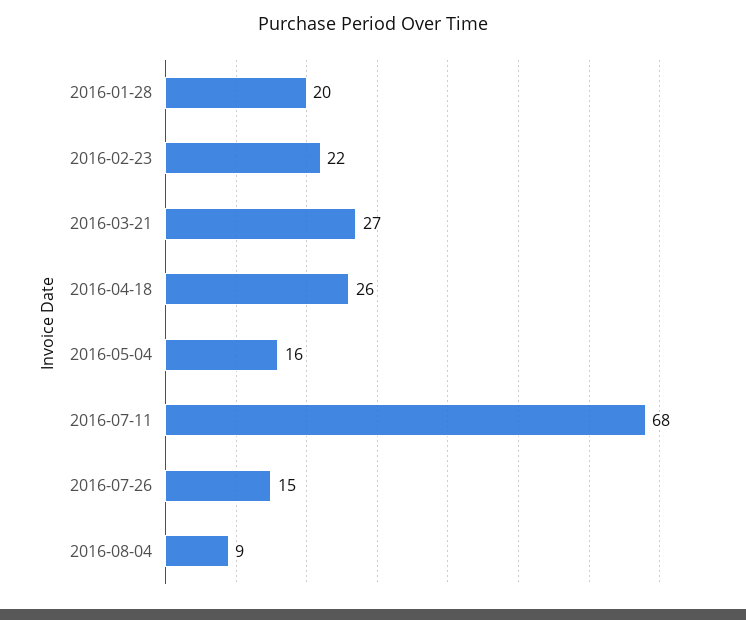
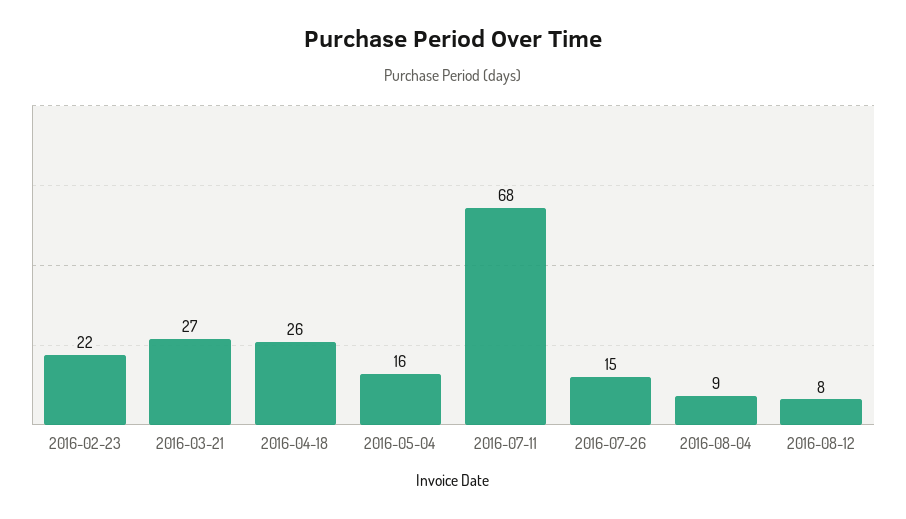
2016-01-28: 20 -> none
2016-08-12: none -> 8

